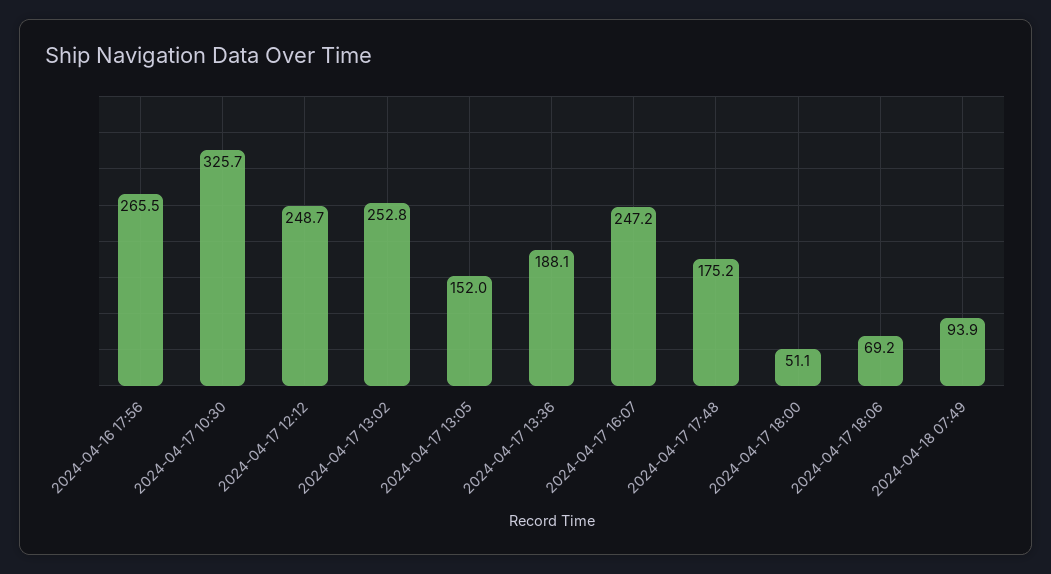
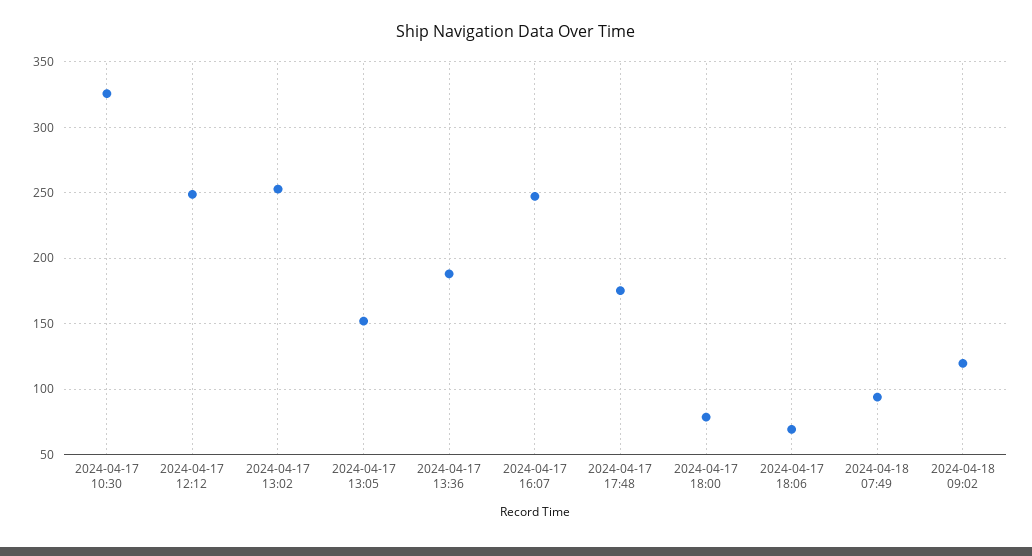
2024-04-16 17:56: 265.5 -> none
2024-04-17 18:00: 51.1 -> 80
2024-04-18 09:02: none -> 120

